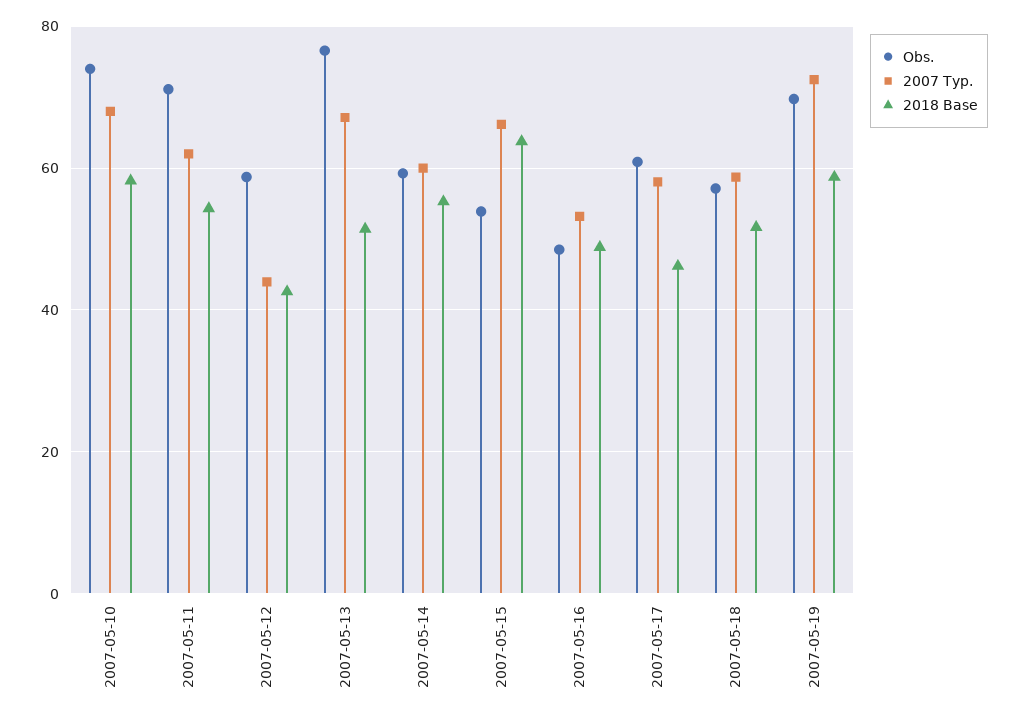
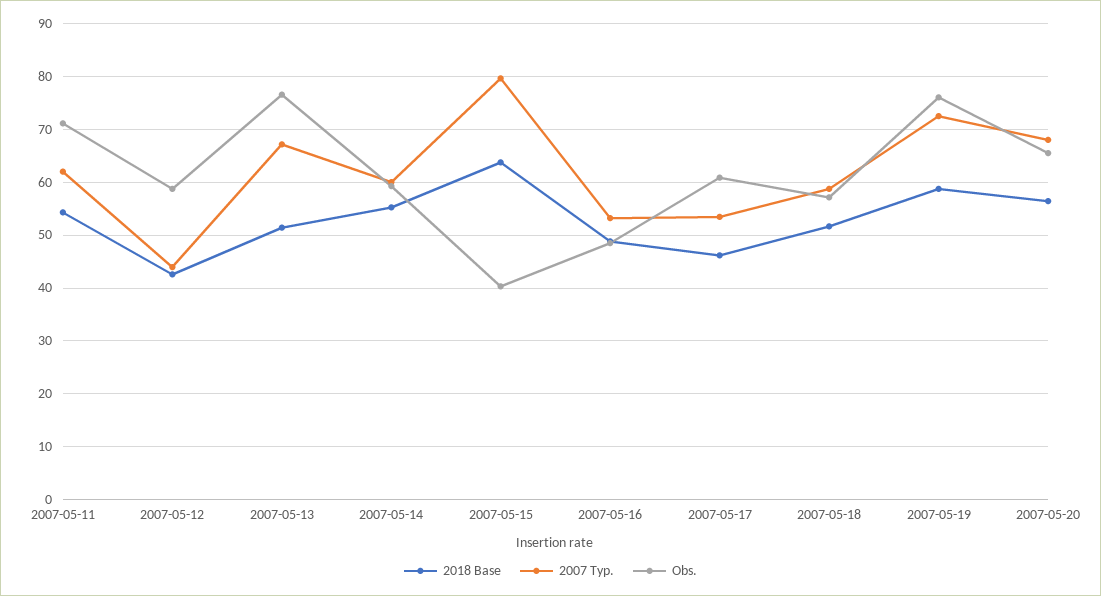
Obs., 2007-05-10: 74 -> none
2007 Typ., 2007-05-10: 68 -> none
2018 Base, 2007-05-10: 58 -> none
Obs., 2007-05-15: 54 -> 40
2007 Typ., 2007-05-15: 66 -> 80
2007 Typ., 2007-05-17: 58 -> 54
Obs., 2007-05-19: 70 -> 76
2018 Base, 2007-05-20: none -> 56
2007 Typ., 2007-05-20: none -> 68
Obs., 2007-05-20: none -> 66

